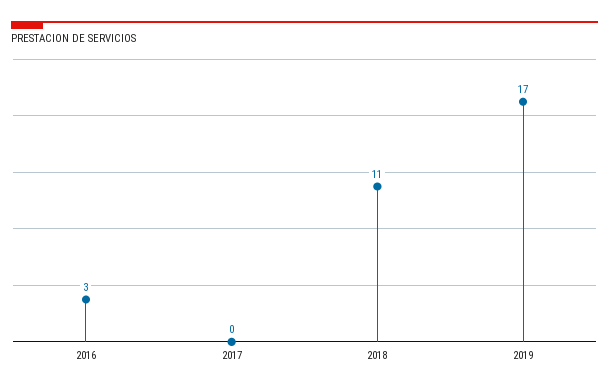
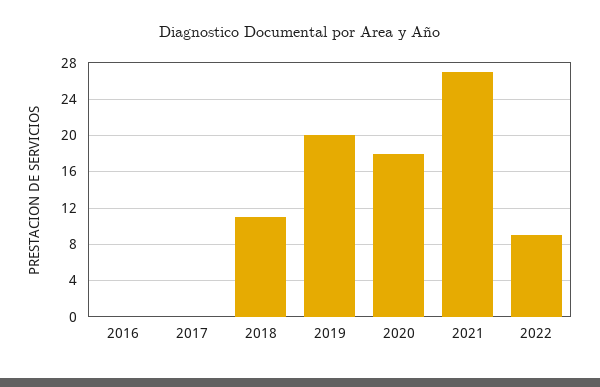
2016: 3 -> 0
2019: 17 -> 20
2020: none -> 18
2021: none -> 27
2022: none -> 9

